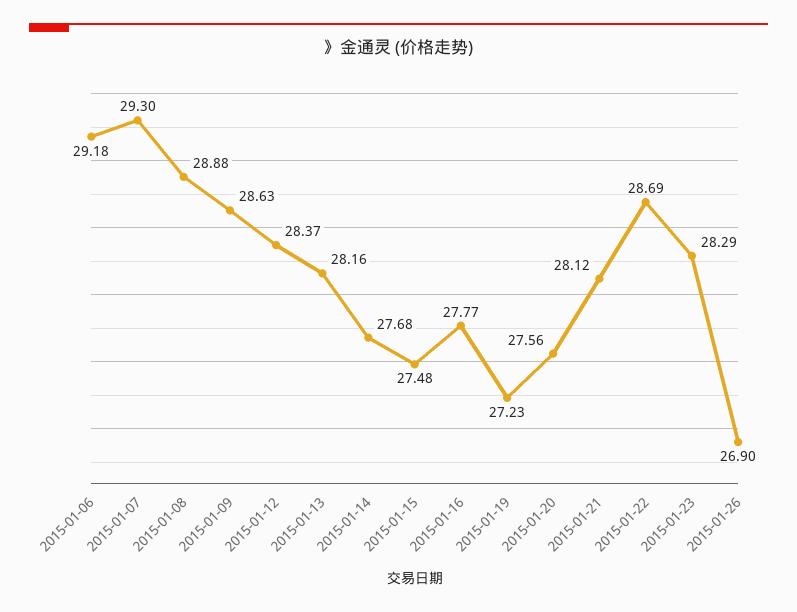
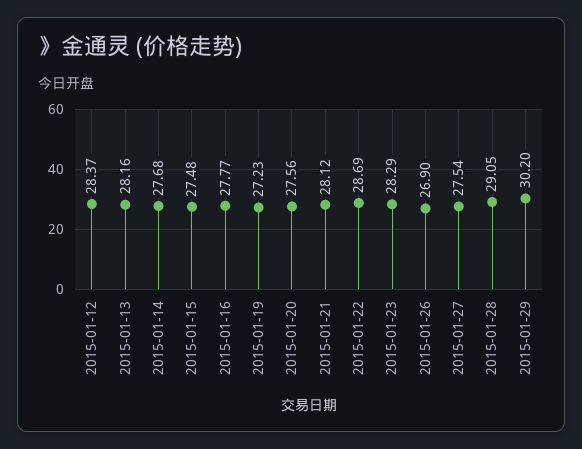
2015-01-06: 29.18 -> none
2015-01-07: 29.3 -> none
2015-01-08: 28.88 -> none
2015-01-09: 28.63 -> none
2015-01-27: none -> 27.54
2015-01-28: none -> 29.05
2015-01-29: none -> 30.2

